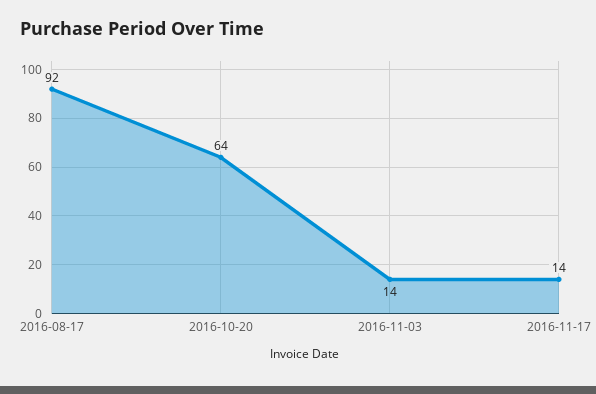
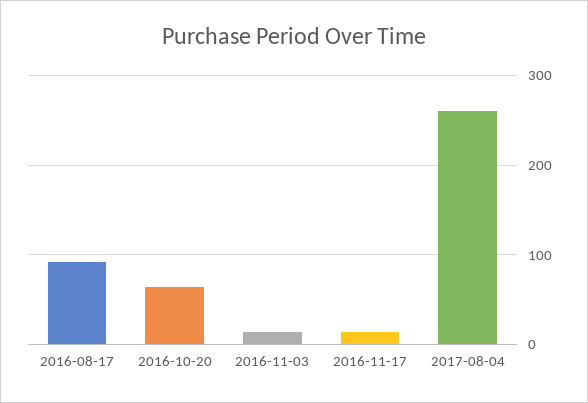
2017-08-04: none -> 260

